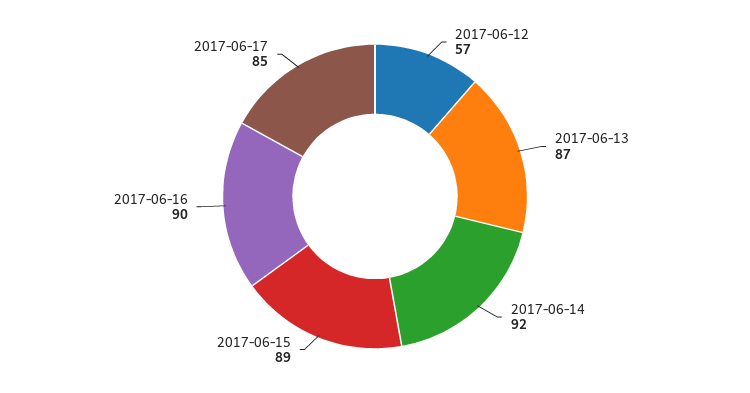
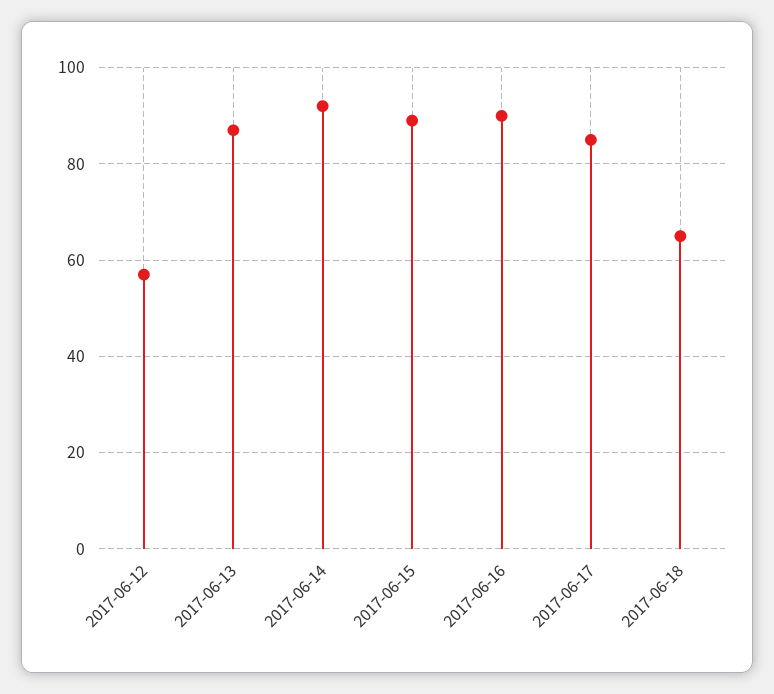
2017-06-18: none -> 65

